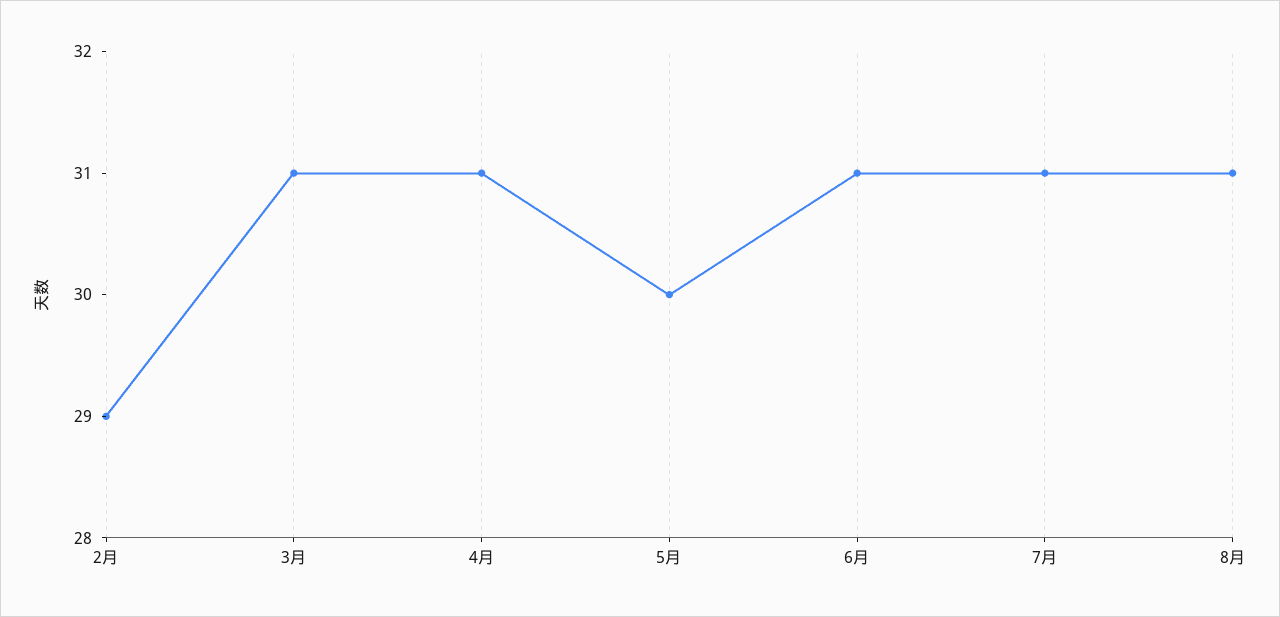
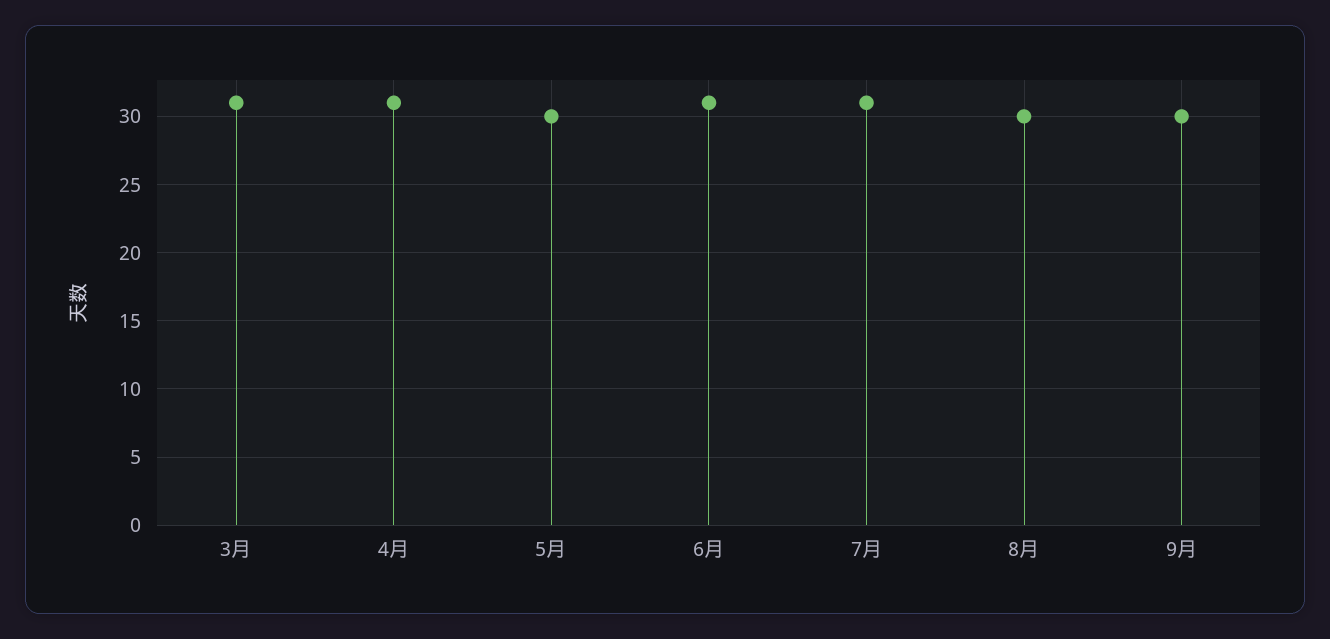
2月: 29 -> none
8月: 31 -> 30
9月: none -> 30

